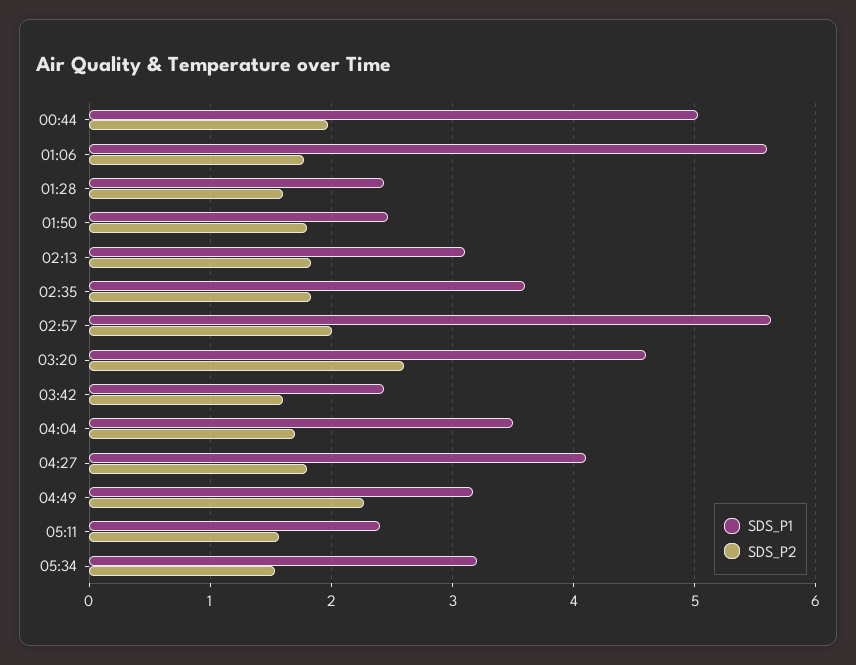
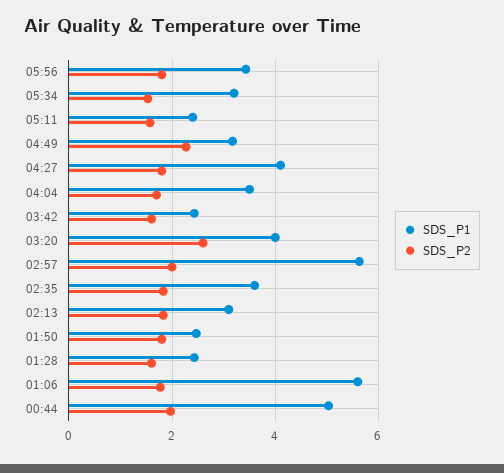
SDS_P1, 03:20: 4.6 -> 4
SDS_P1, 05:56: none -> 3.4
SDS_P2, 05:56: none -> 1.8

